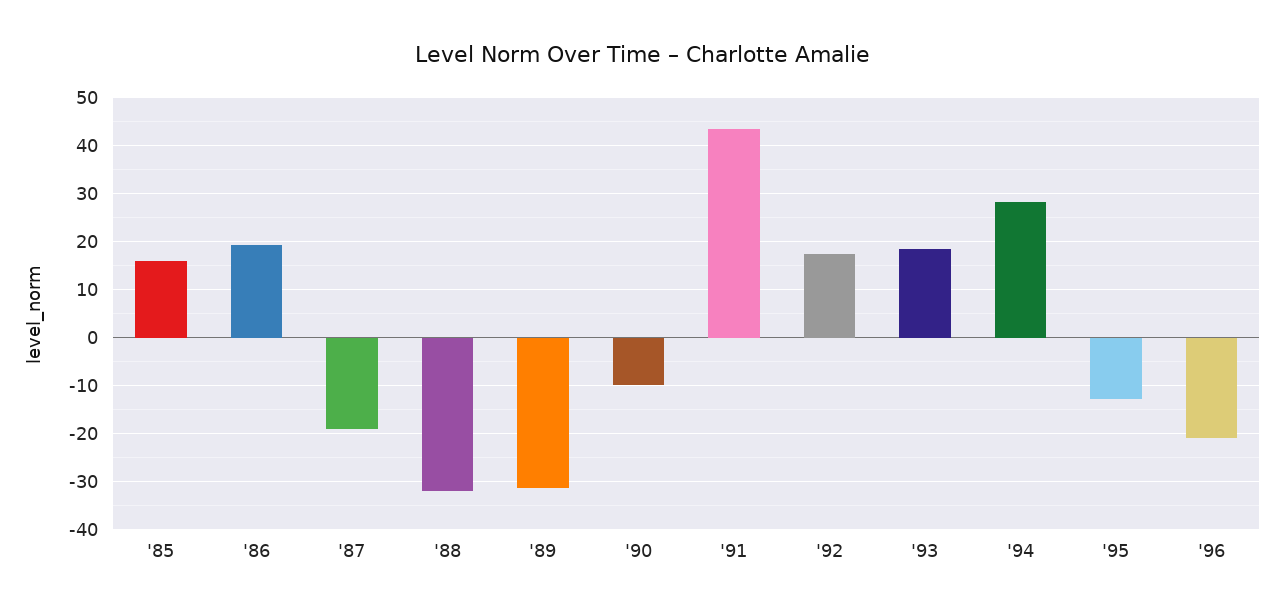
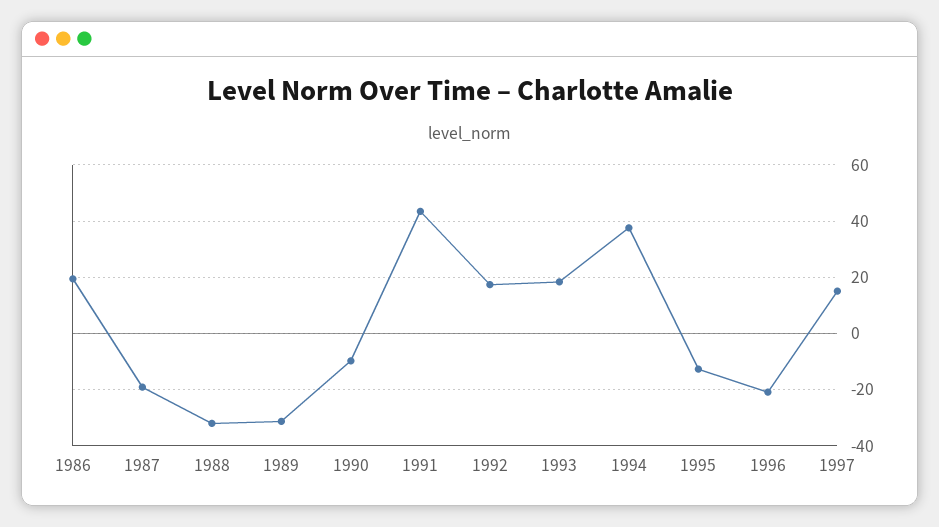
'85: 16 -> none
'94: 28 -> 37.5
1997: none -> 15

